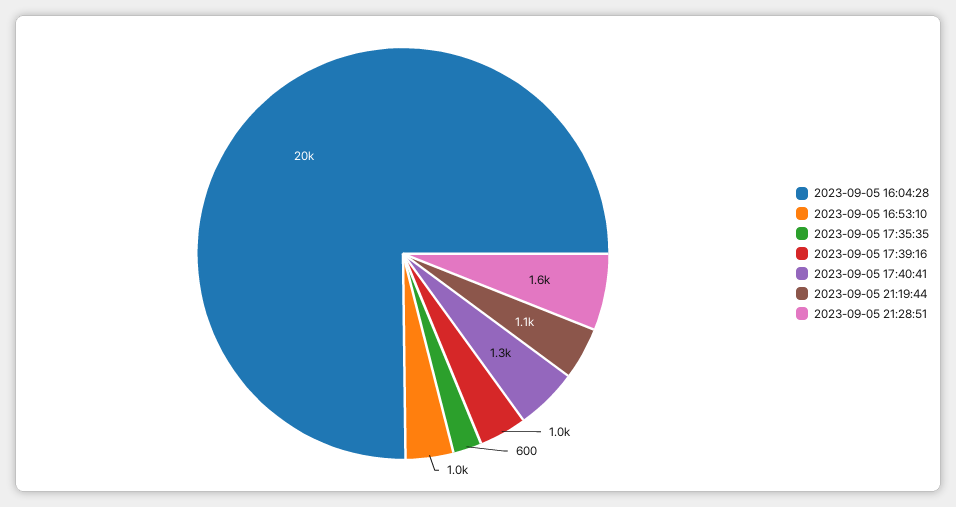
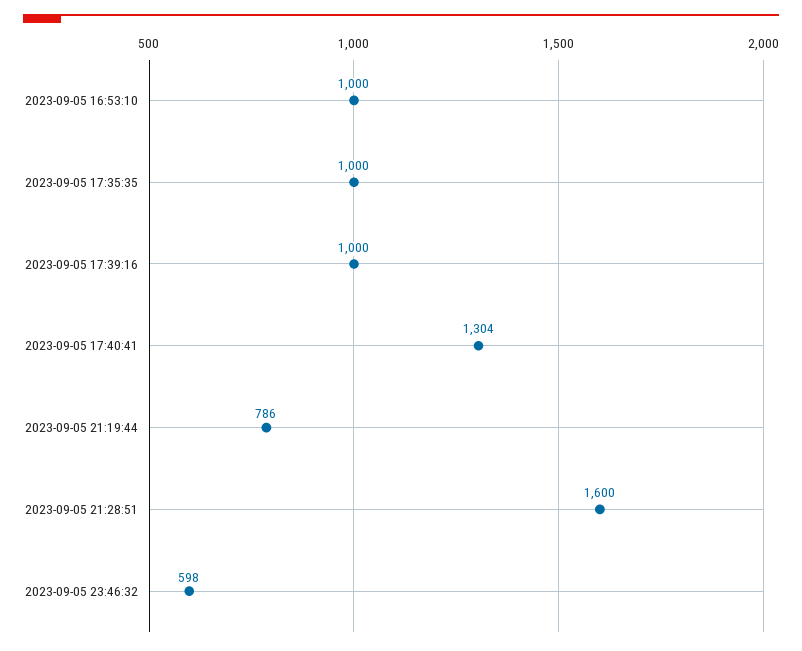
2023-09-05 16:04:28: 20000 -> none
2023-09-05 17:35:35: 600 -> 1000
2023-09-05 21:19:44: 1100 -> 786
2023-09-05 23:46:32: none -> 598

